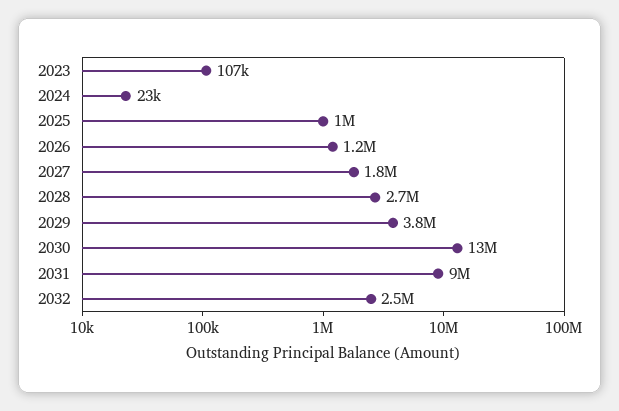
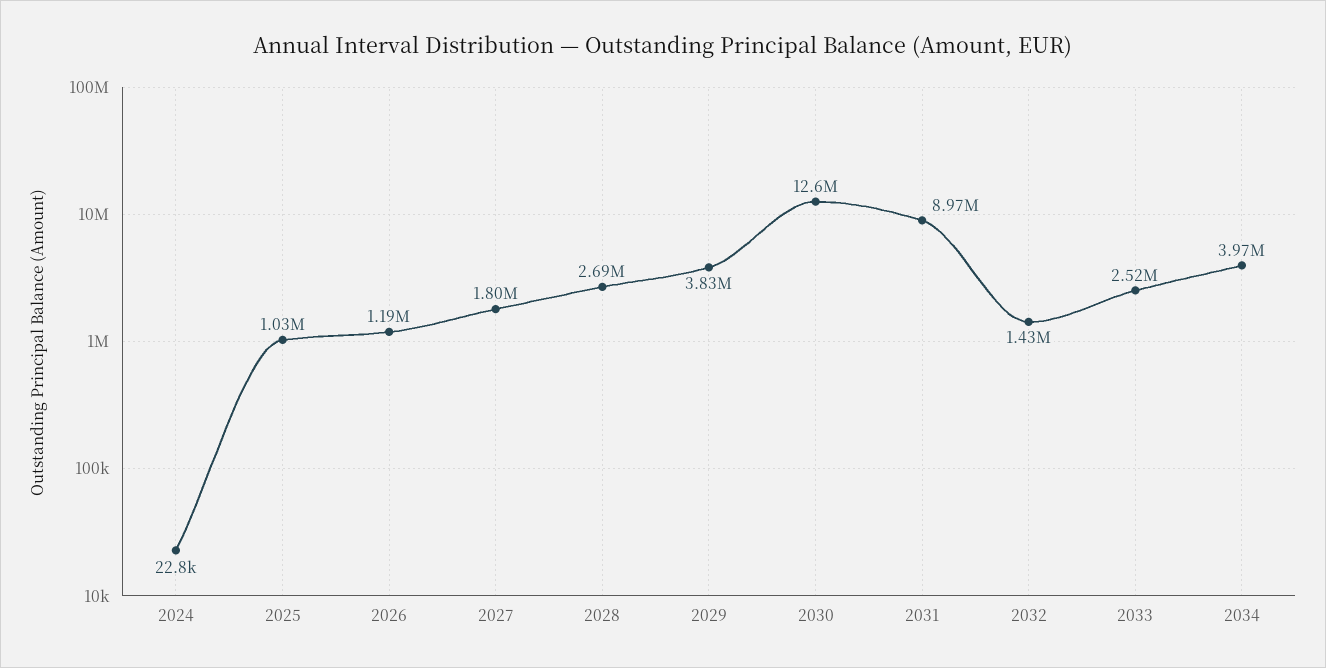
2023: 107000 -> none
2032: 2500000 -> 1430000
2033: none -> 2520000
2034: none -> 3970000

